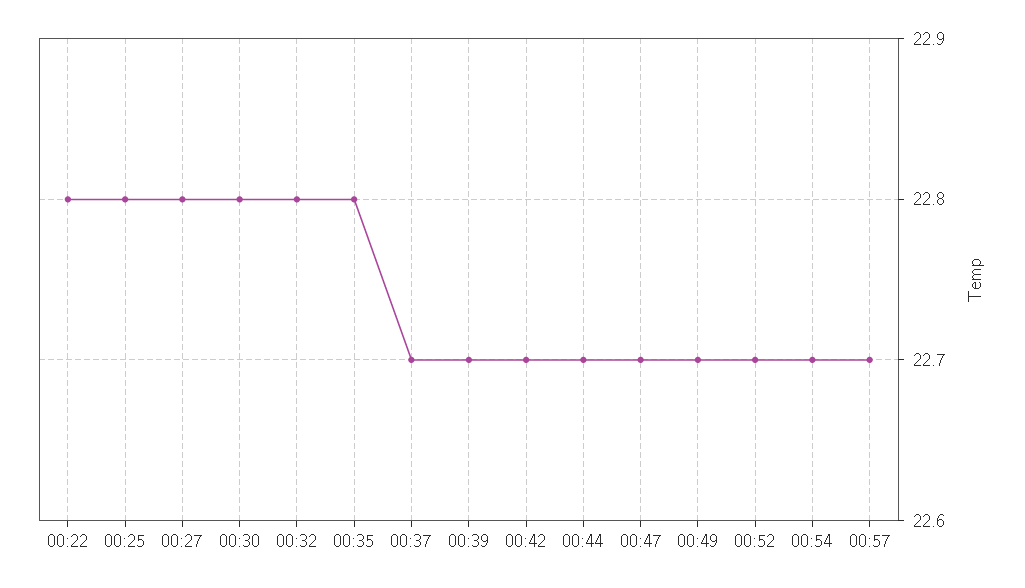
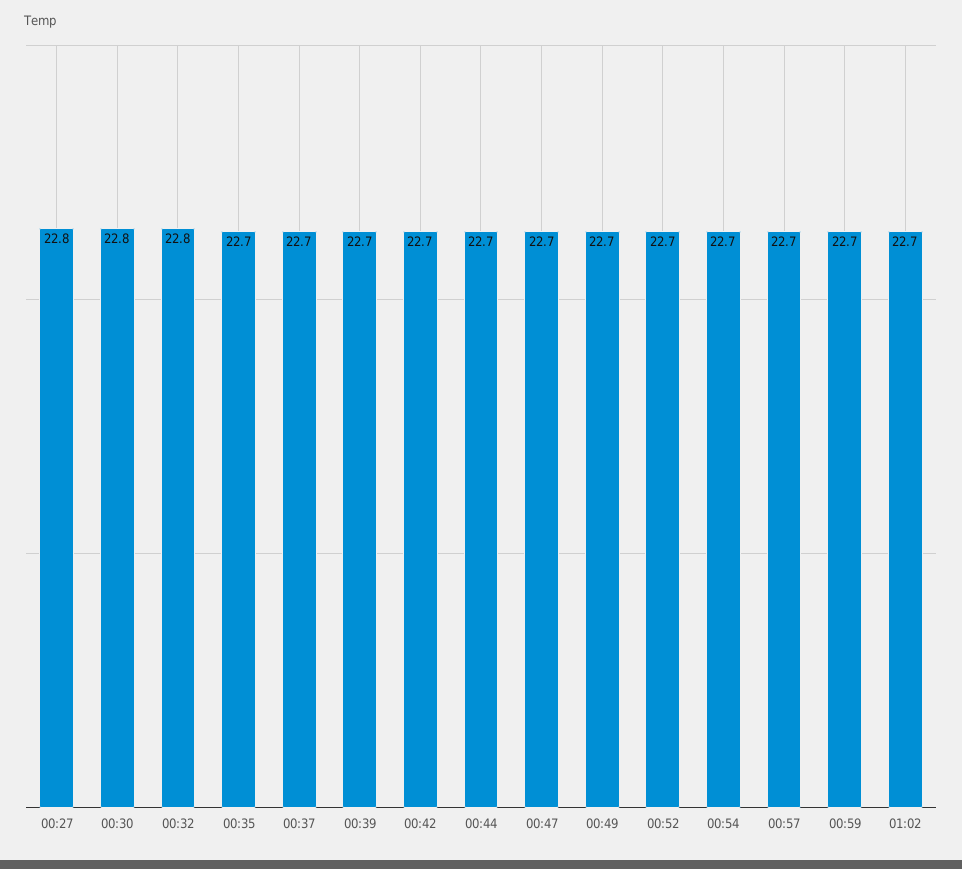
00:22: 22.8 -> none
00:25: 22.8 -> none
00:35: 22.8 -> 22.7
00:59: none -> 22.7
01:02: none -> 22.7

